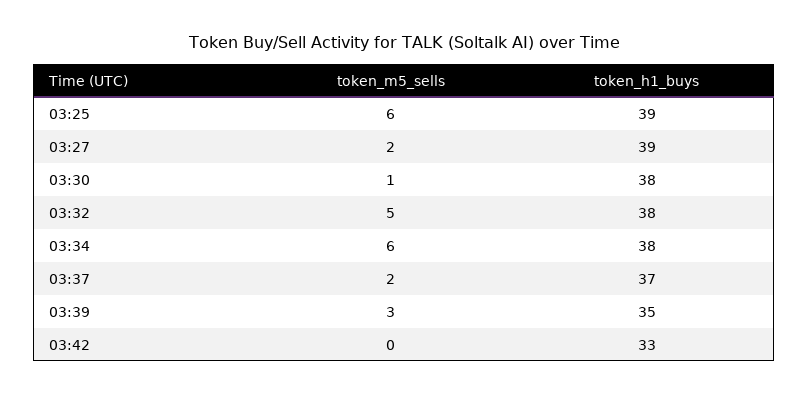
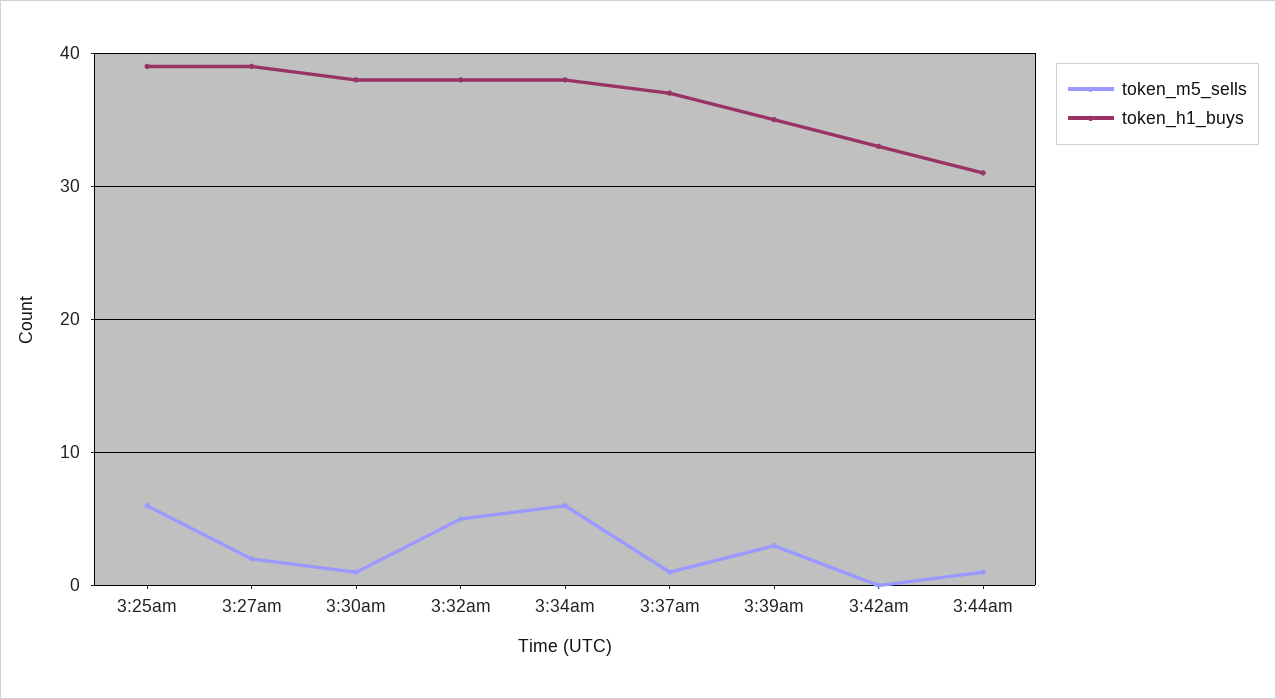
token_m5_sells, 03:37: 2 -> 1
token_m5_sells, 3:44am: none -> 1
token_h1_buys, 3:44am: none -> 31

